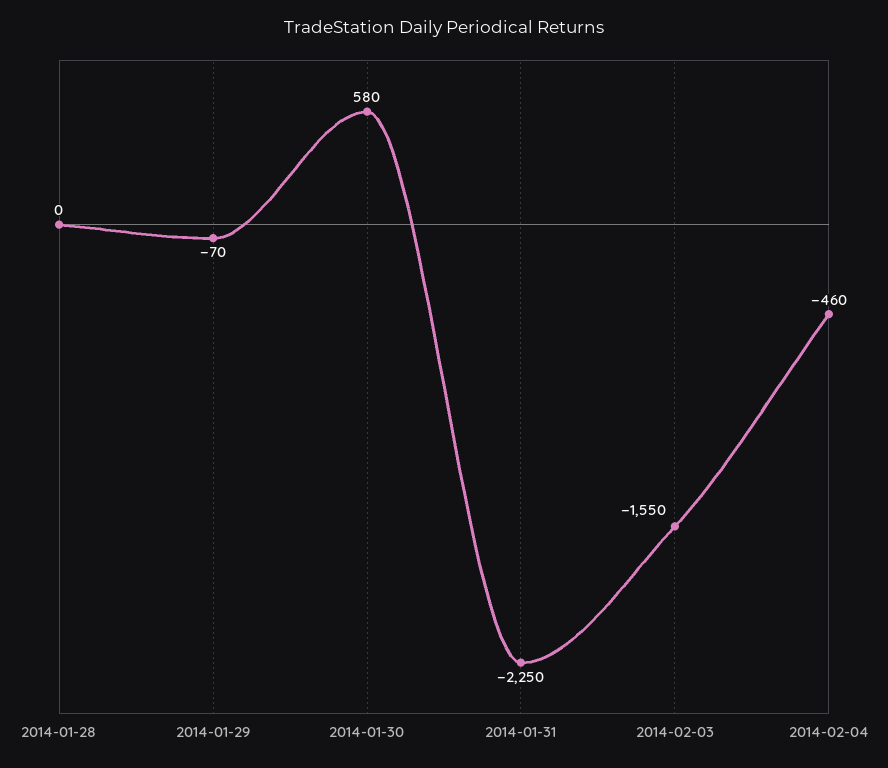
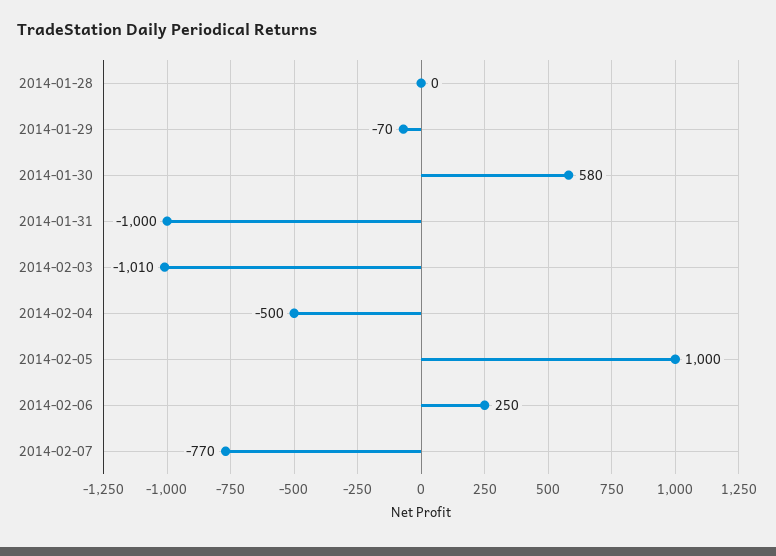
2014-01-31: -2250 -> -1000
2014-02-03: -1550 -> -1010
2014-02-04: -460 -> -500
2014-02-05: none -> 1000
2014-02-06: none -> 250
2014-02-07: none -> -770

